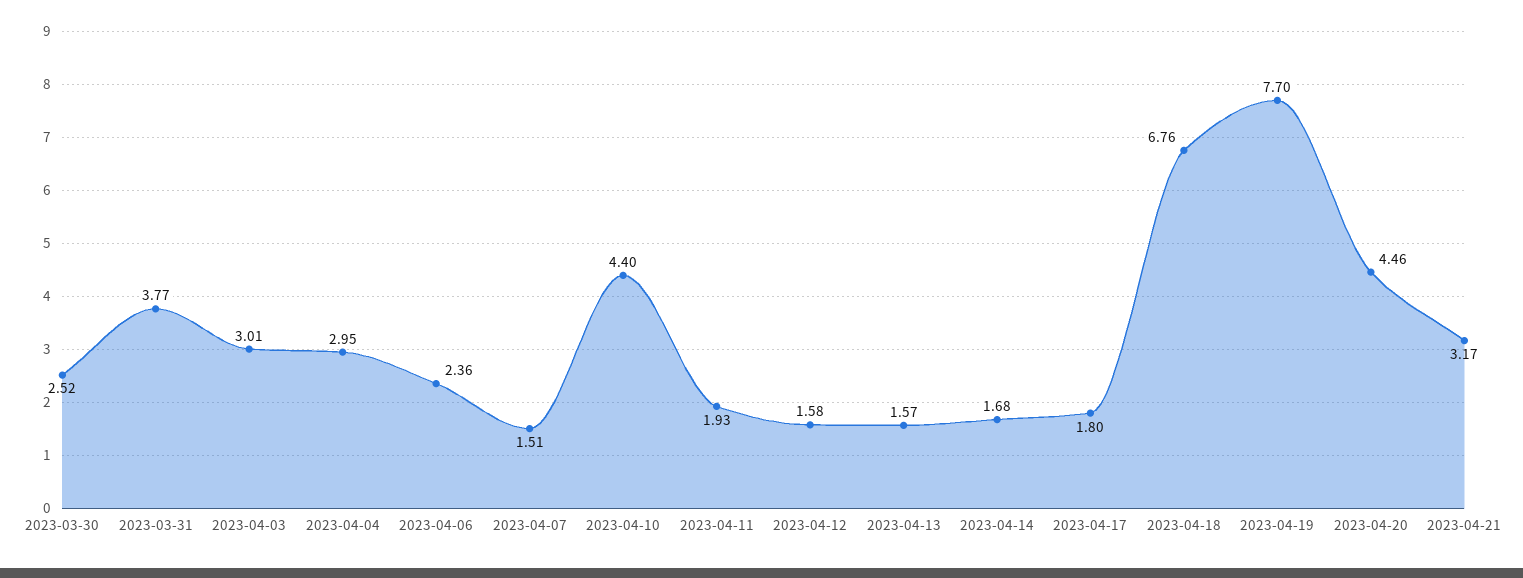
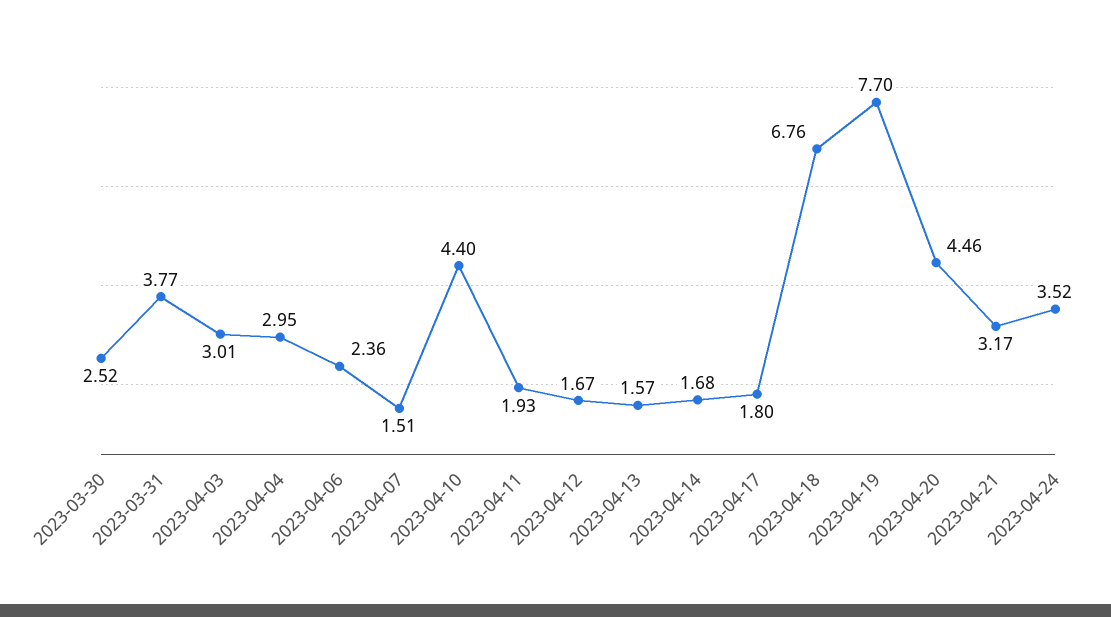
2023-04-12: 1.58 -> 1.67
2023-04-24: none -> 3.52

